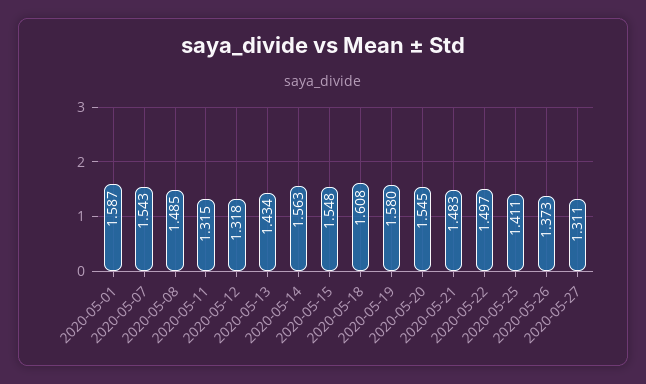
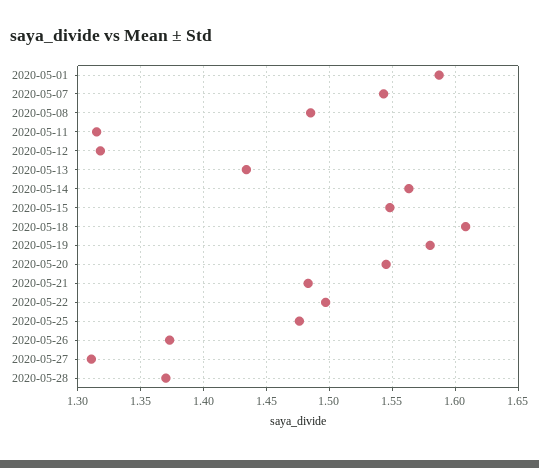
2020-05-25: 1.411 -> 1.475
2020-05-28: none -> 1.37

